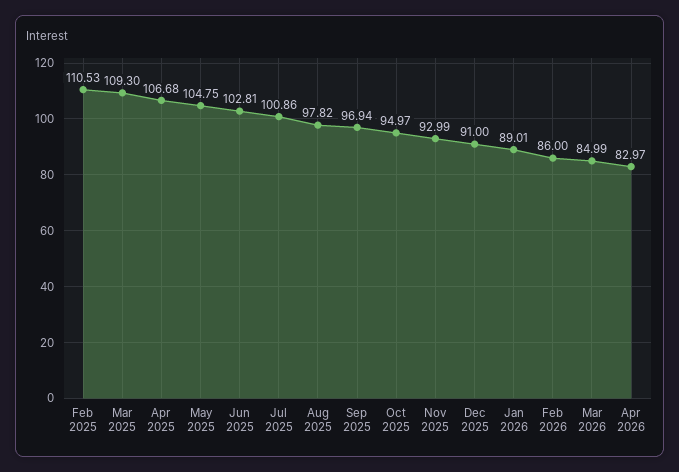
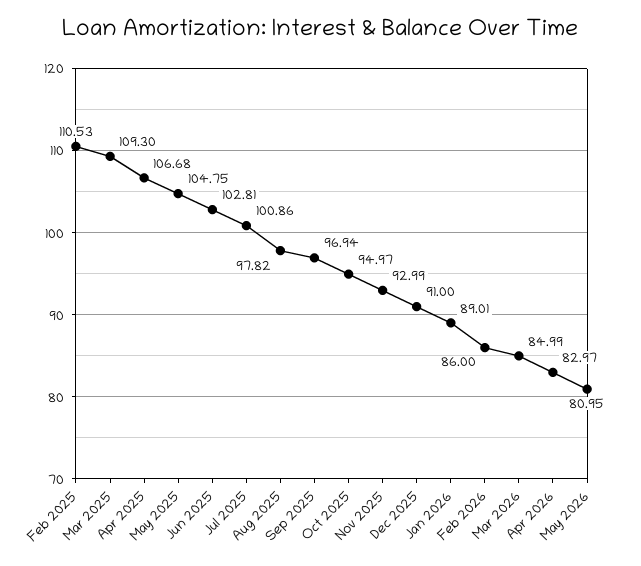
May 2026: none -> 80.95

